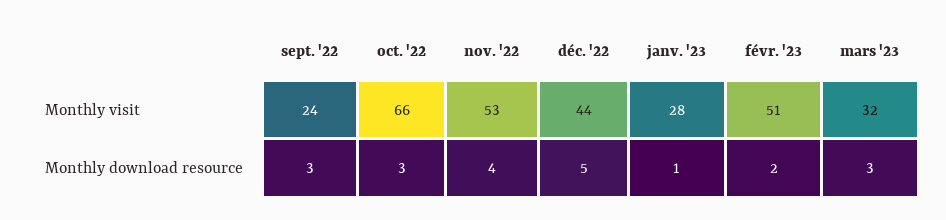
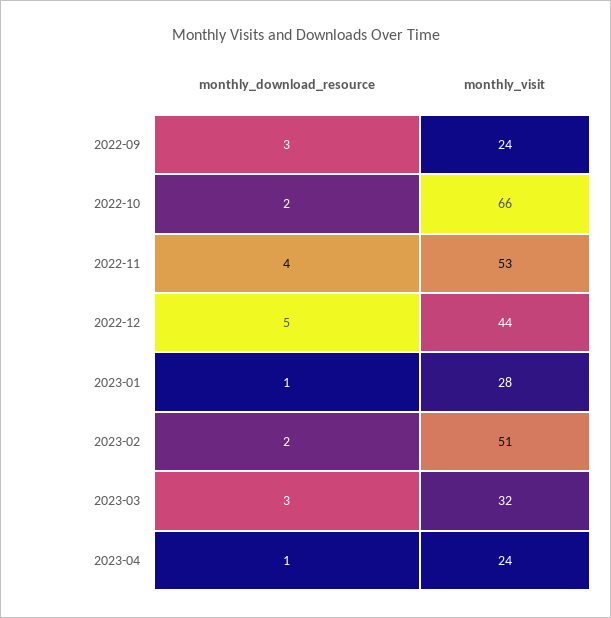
oct. '22, Monthly download resource: 3 -> 2
2023-04, Monthly download resource: none -> 1
2023-04, Monthly visit: none -> 24

